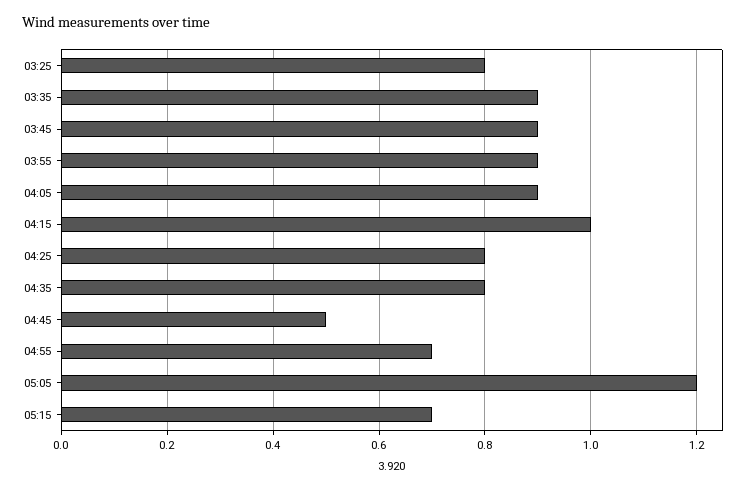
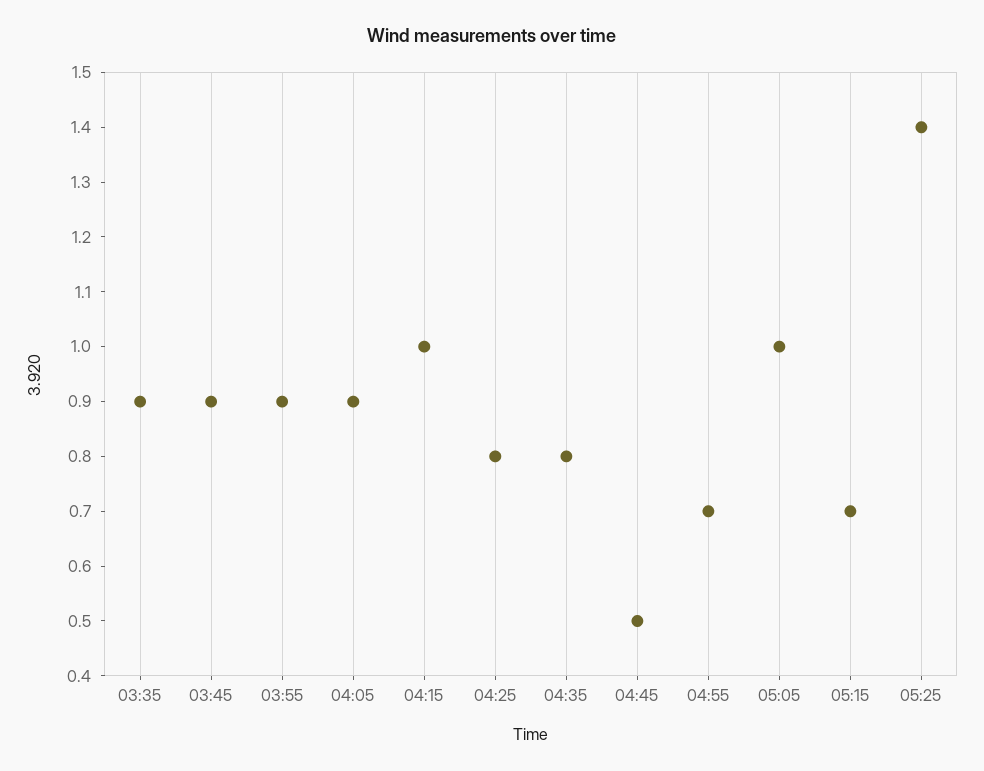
03:25: 0.8 -> none
05:05: 1.2 -> 1
05:25: none -> 1.4

